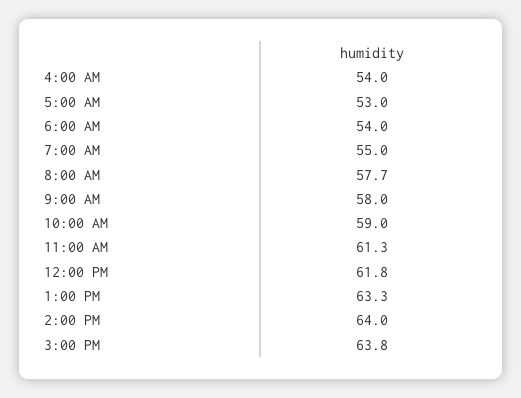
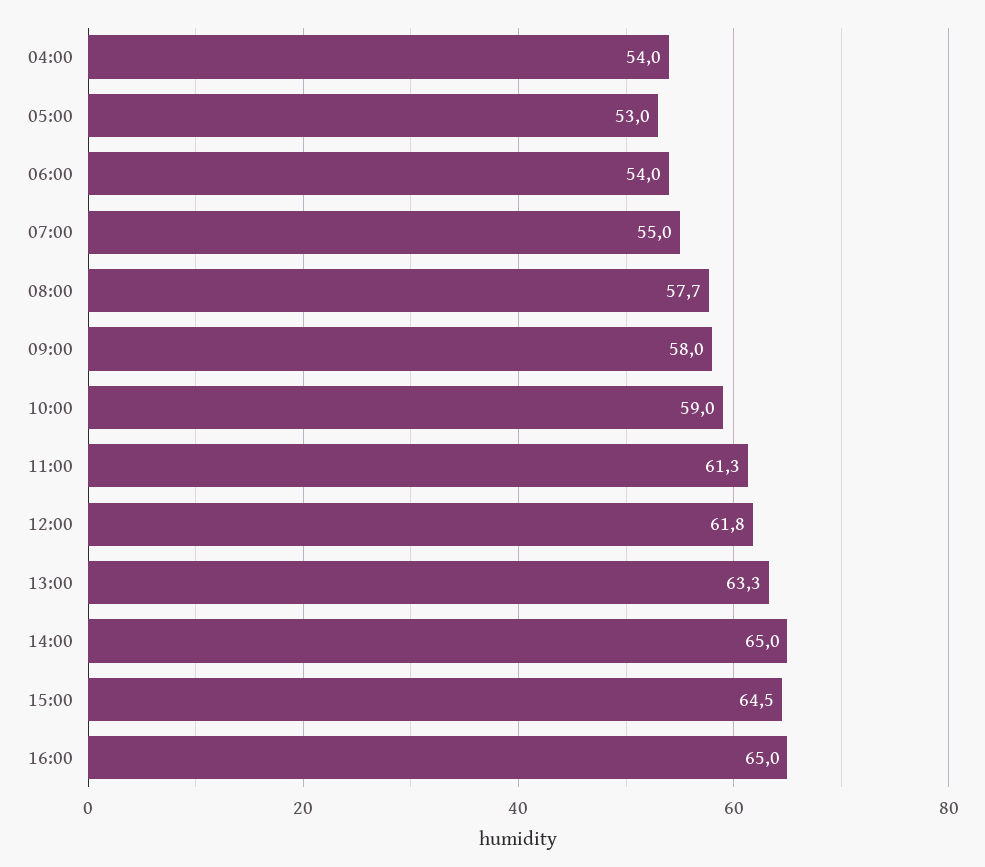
2:00 PM: 64 -> 65
3:00 PM: 63.8 -> 64.5
16:00: none -> 65

